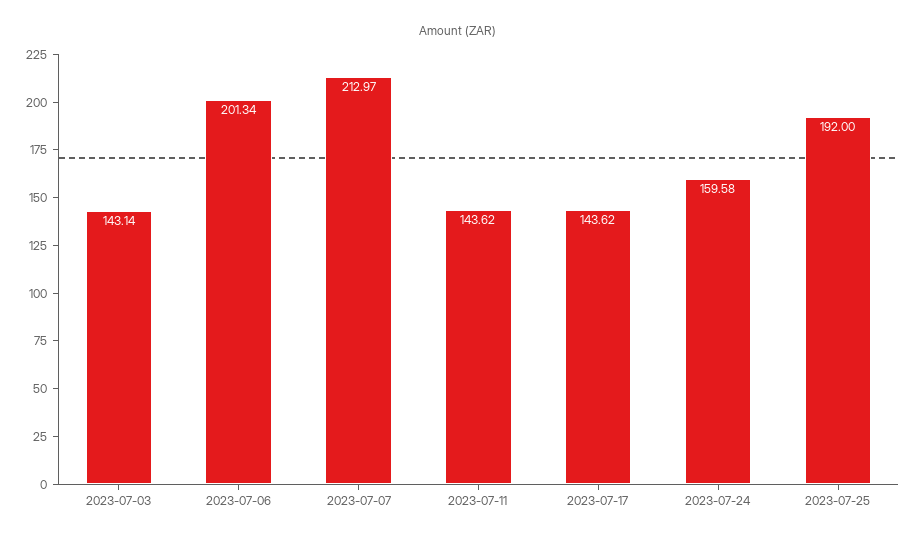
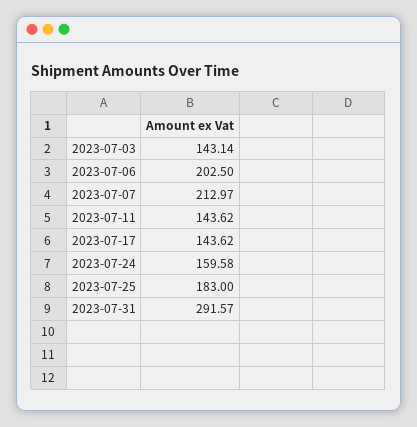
2023-07-06: 201.34 -> 202.5
2023-07-25: 192 -> 183
2023-07-31: none -> 291.57

